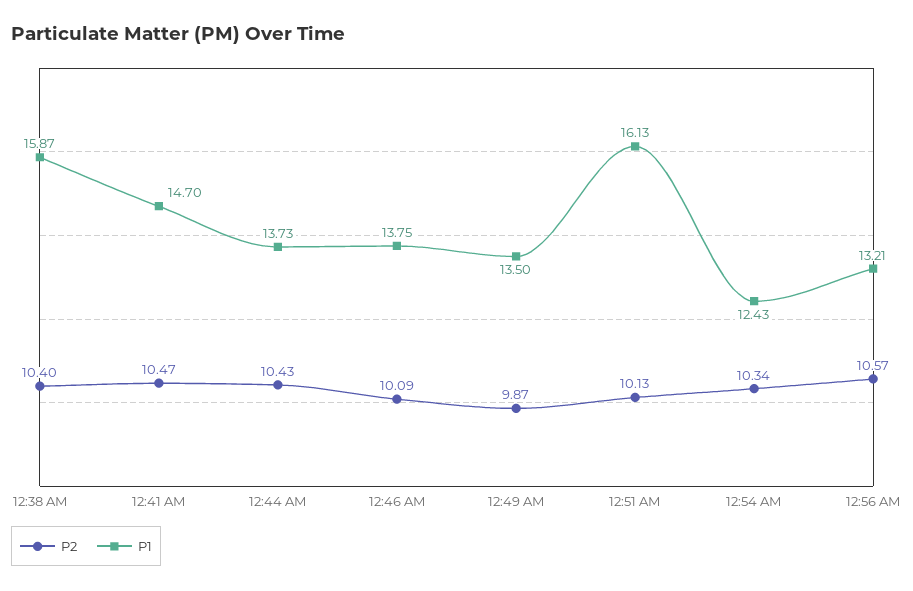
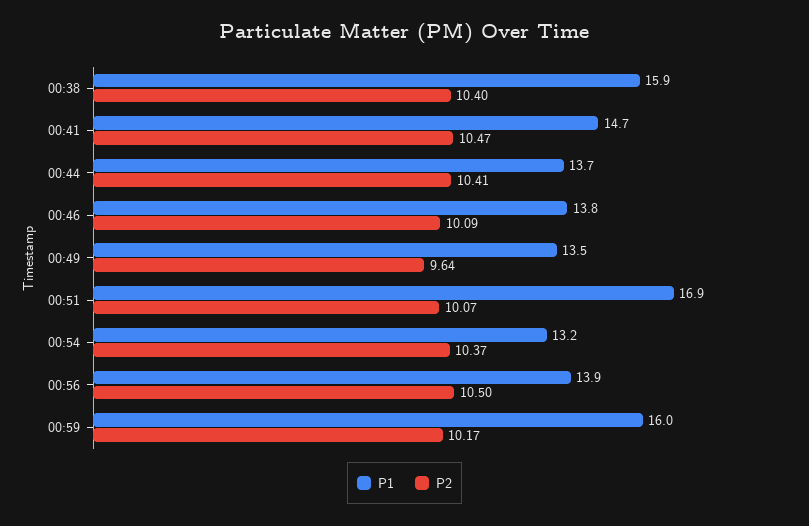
P2, 12:44 AM: 10.43 -> 10.41
P2, 12:49 AM: 9.87 -> 9.64
P2, 12:51 AM: 10.13 -> 10.07
P1, 12:51 AM: 16.13 -> 16.9
P2, 12:54 AM: 10.34 -> 10.37
P1, 12:54 AM: 12.43 -> 13.2
P2, 12:56 AM: 10.57 -> 10.5
P1, 12:56 AM: 13.21 -> 13.9
P1, 00:59: none -> 16
P2, 00:59: none -> 10.17

